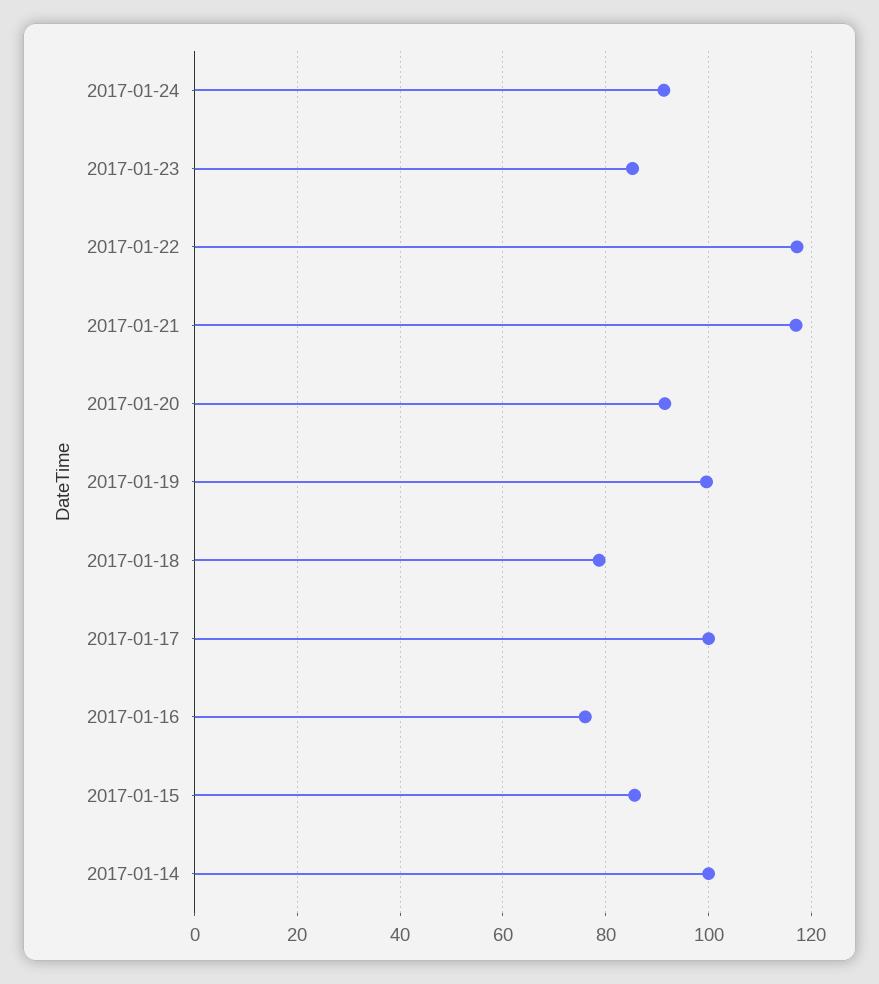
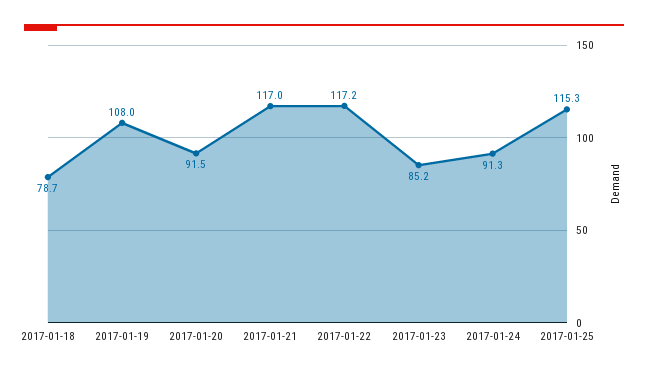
2017-01-19: 100 -> 108
2017-01-17: 100 -> none
2017-01-16: 76 -> none
2017-01-15: 86 -> none
2017-01-14: 100 -> none
2017-01-25: none -> 115.3

